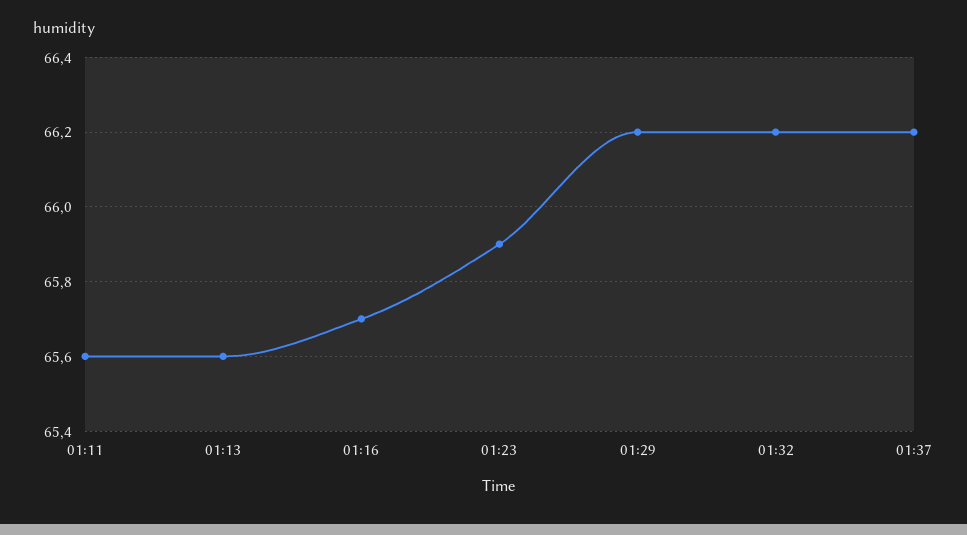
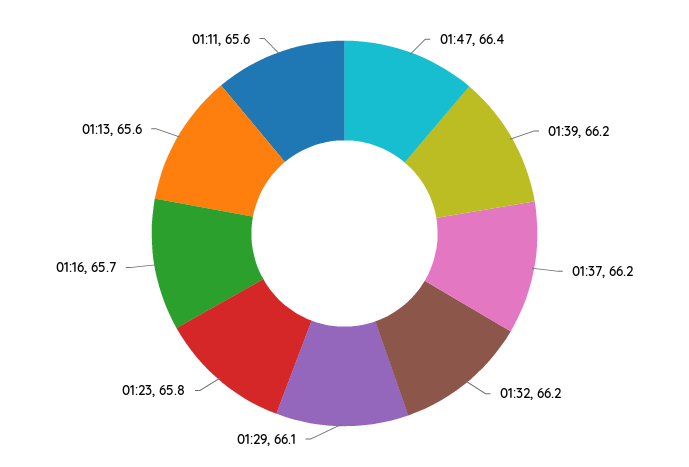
01:23: 65.9 -> 65.8
01:29: 66.2 -> 66.1
01:47: none -> 66.4
01:39: none -> 66.2

